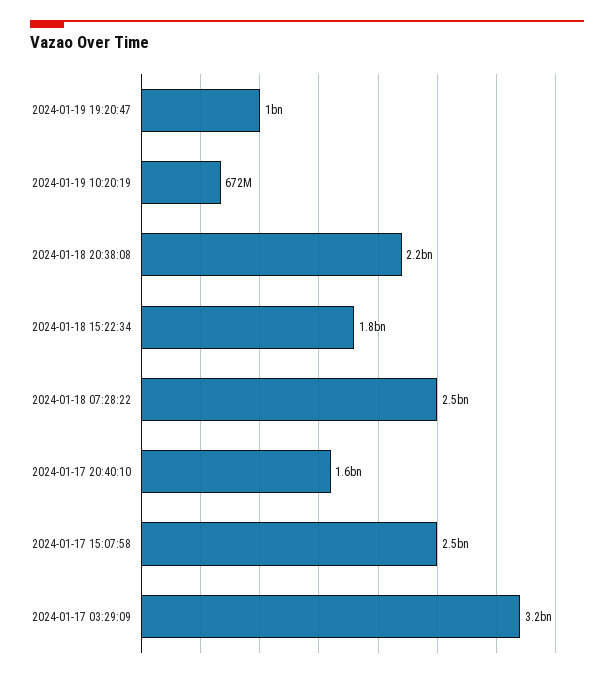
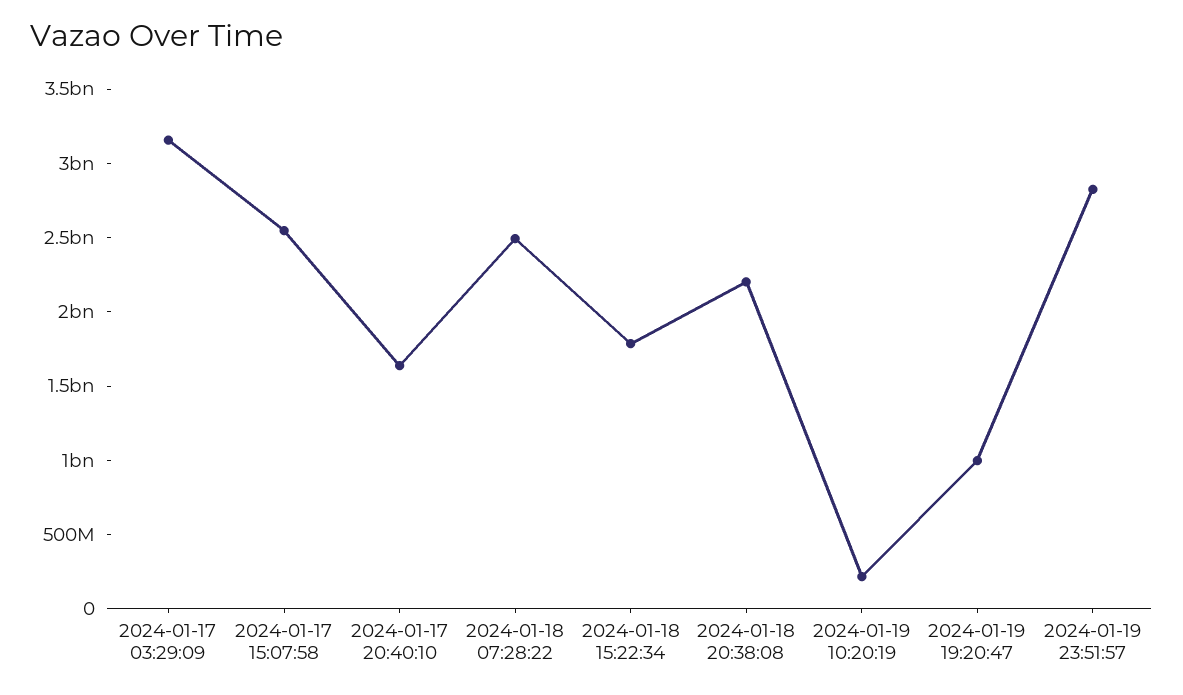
2024-01-19 10:20:19: 672000000 -> 200000000
2024-01-19 23:51:57: none -> 2800000000

